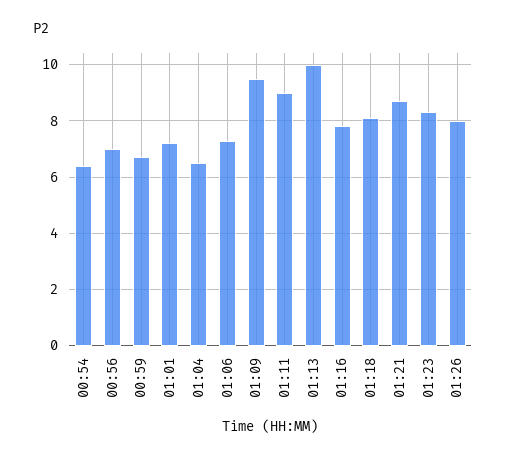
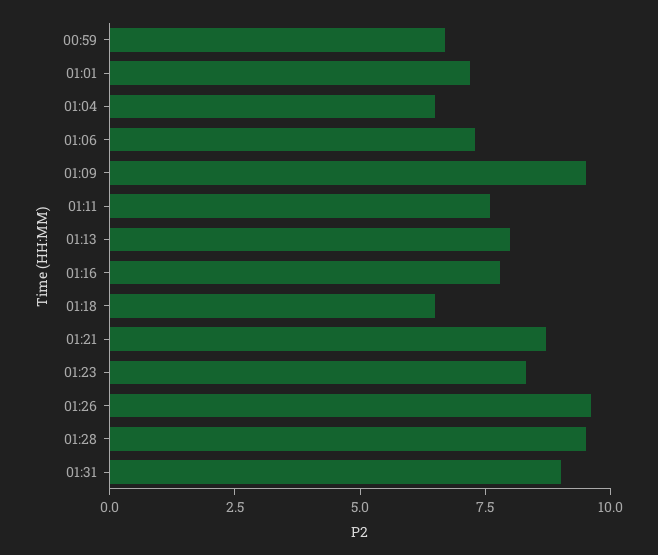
00:54: 6.5 -> none
00:56: 7 -> none
01:11: 9 -> 7.5
01:13: 10 -> 8
01:18: 8 -> 6.5
01:26: 8 -> 9.5
01:28: none -> 9.5
01:31: none -> 9

